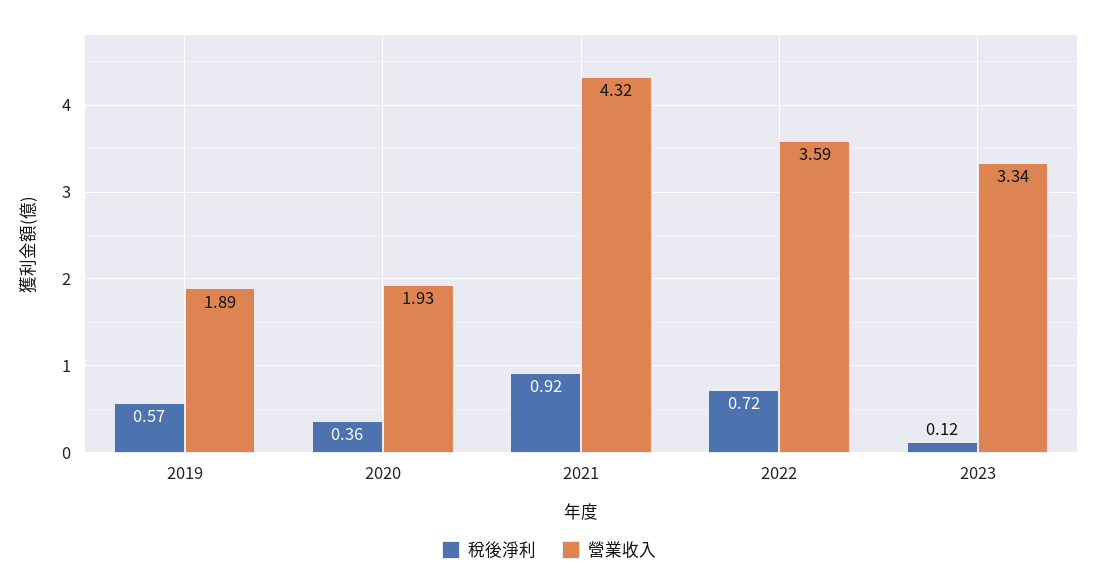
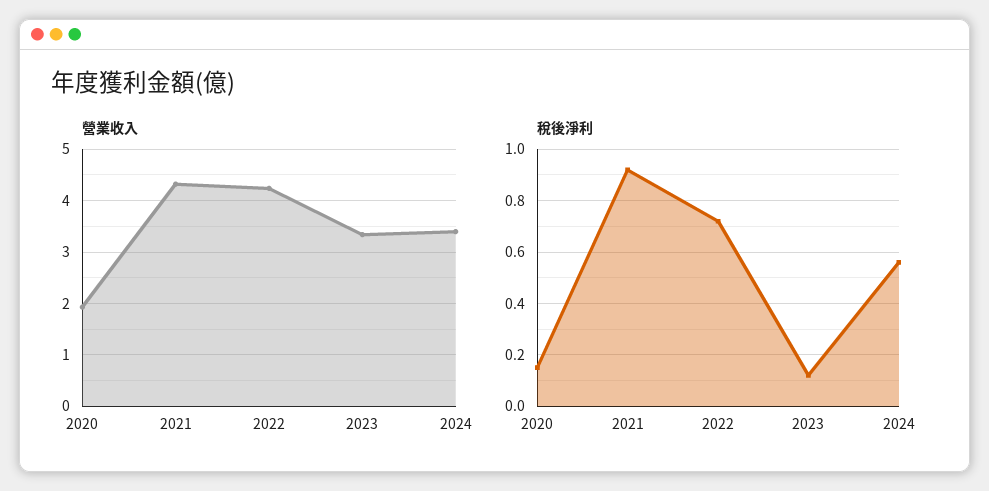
稅後淨利, 2019: 0.57 -> none
營業收入, 2019: 1.89 -> none
稅後淨利, 2020: 0.36 -> 0.15
營業收入, 2022: 3.59 -> 4.2
營業收入, 2024: none -> 3.4
稅後淨利, 2024: none -> 0.55

